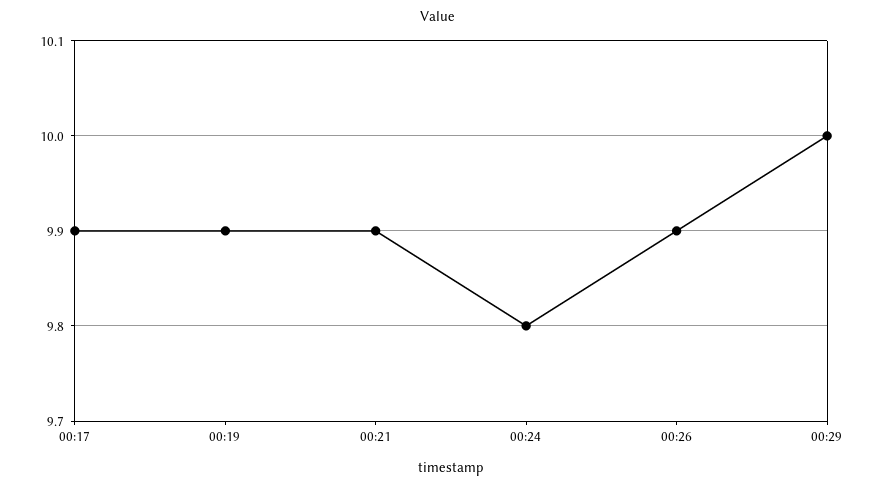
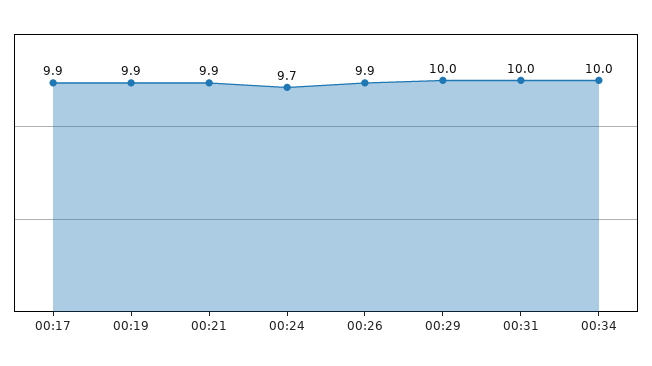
00:24: 9.8 -> 9.7
00:31: none -> 10
00:34: none -> 10

